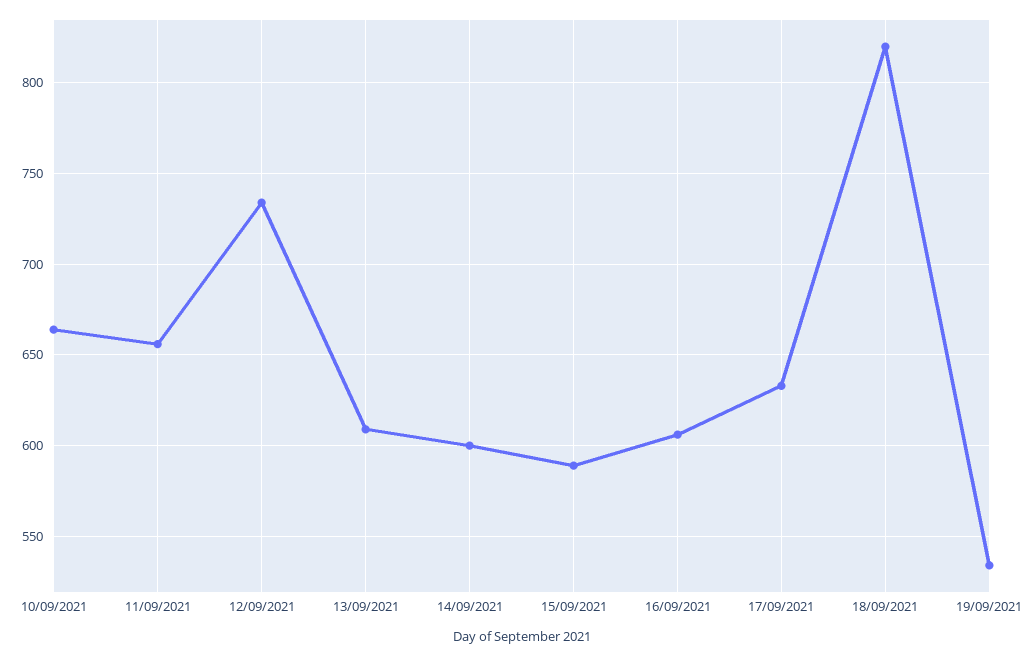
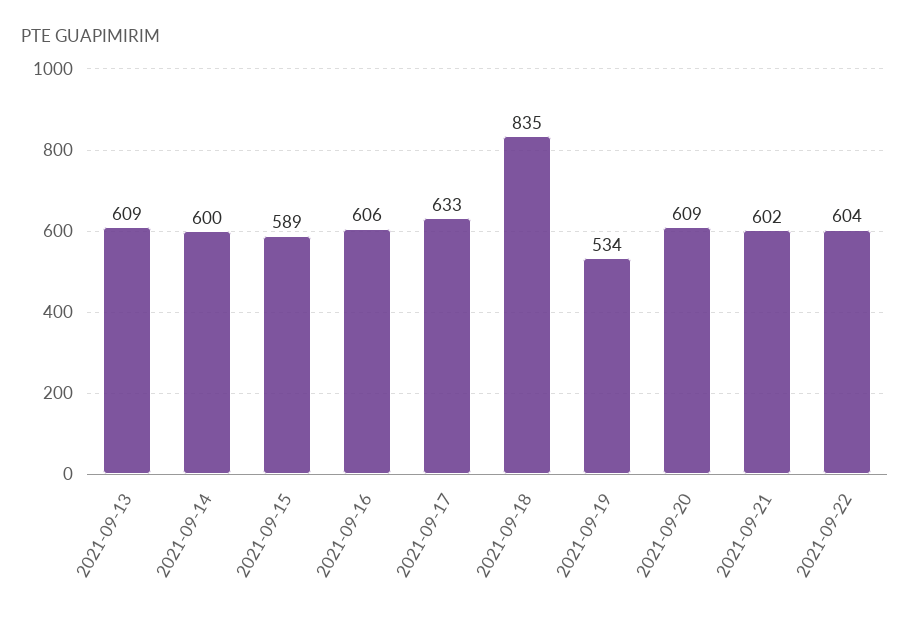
10/09/2021: 665 -> none
11/09/2021: 655 -> none
12/09/2021: 735 -> none
18/09/2021: 820 -> 835
2021-09-20: none -> 609
2021-09-21: none -> 602
2021-09-22: none -> 604

